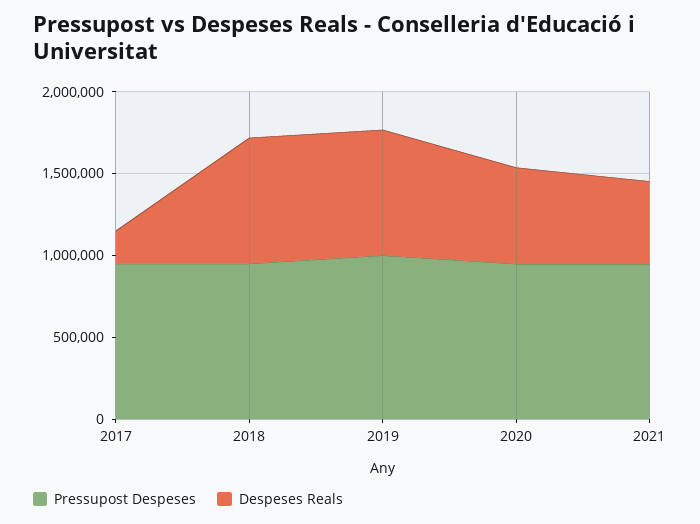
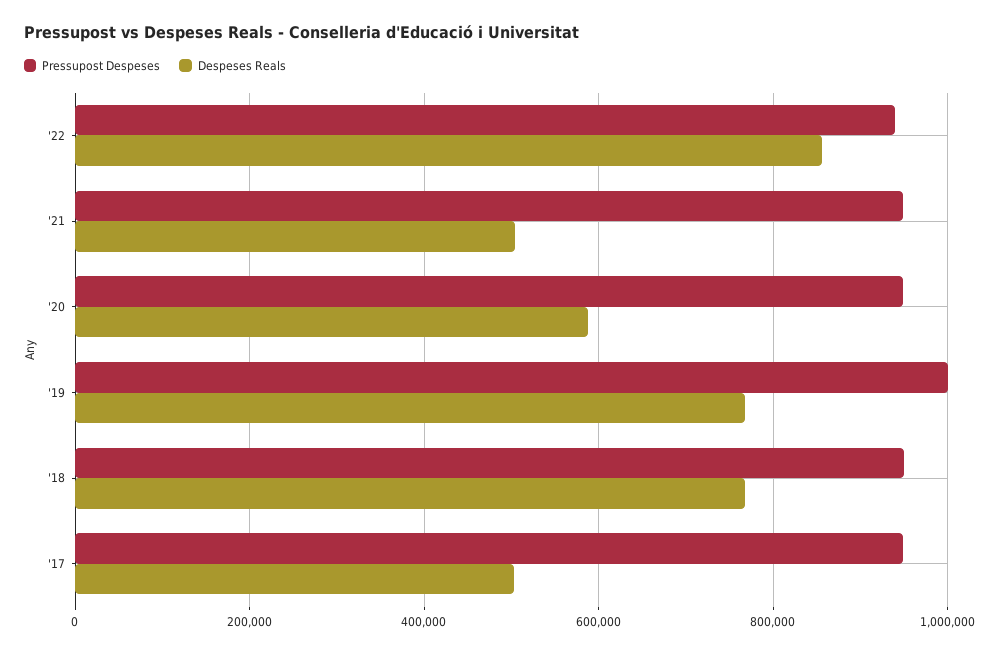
Despeses Reals, 2017: 200000 -> 500000
Pressupost Despeses, '22: none -> 940000
Despeses Reals, '22: none -> 860000

